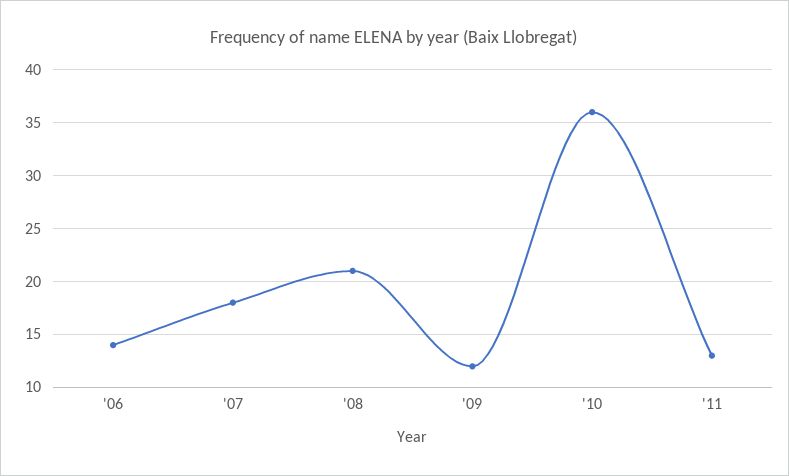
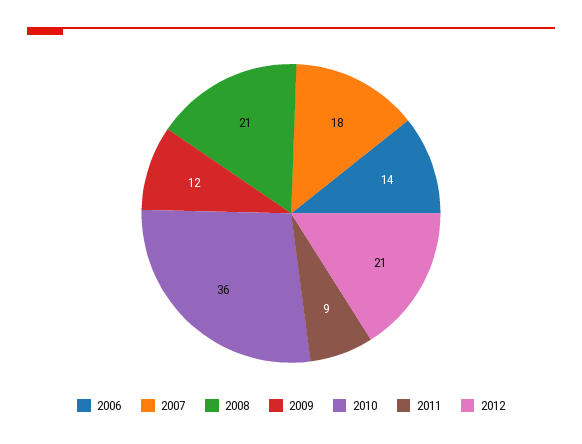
'11: 13 -> 9
2012: none -> 21

